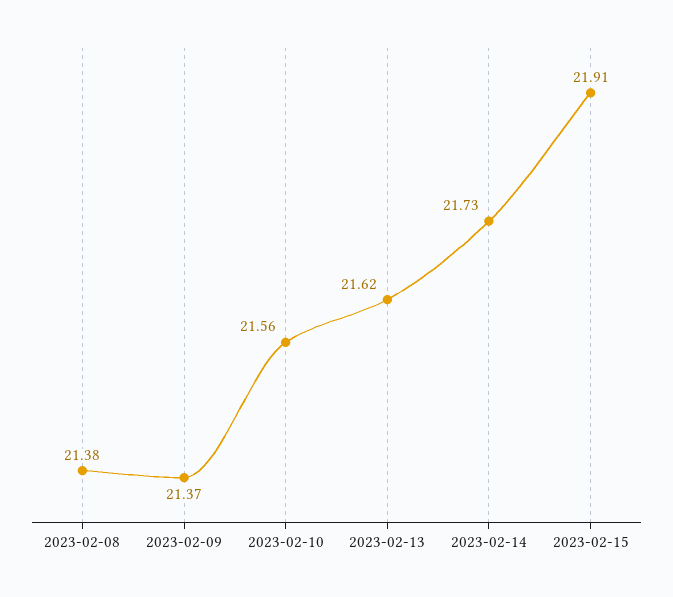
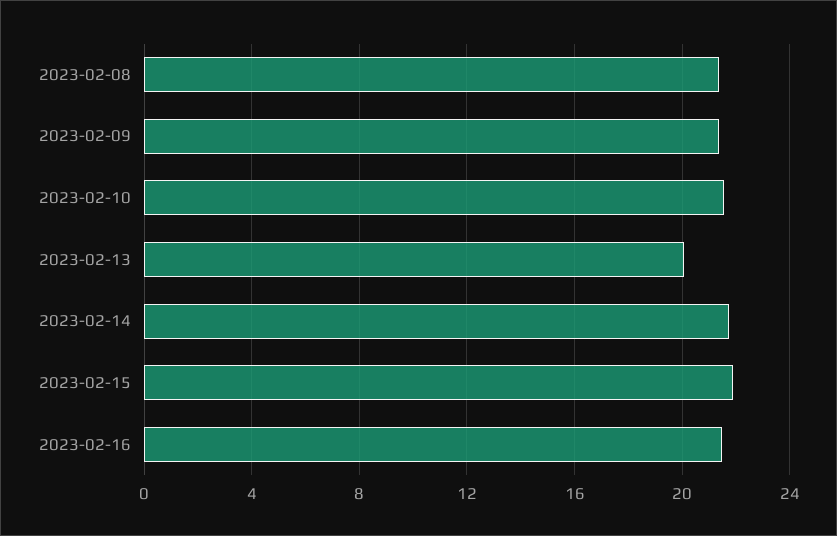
2023-02-13: 21.62 -> 20
2023-02-16: none -> 21.5

